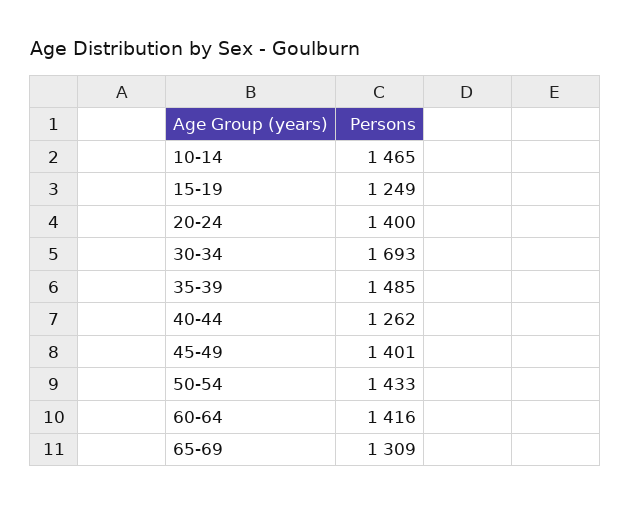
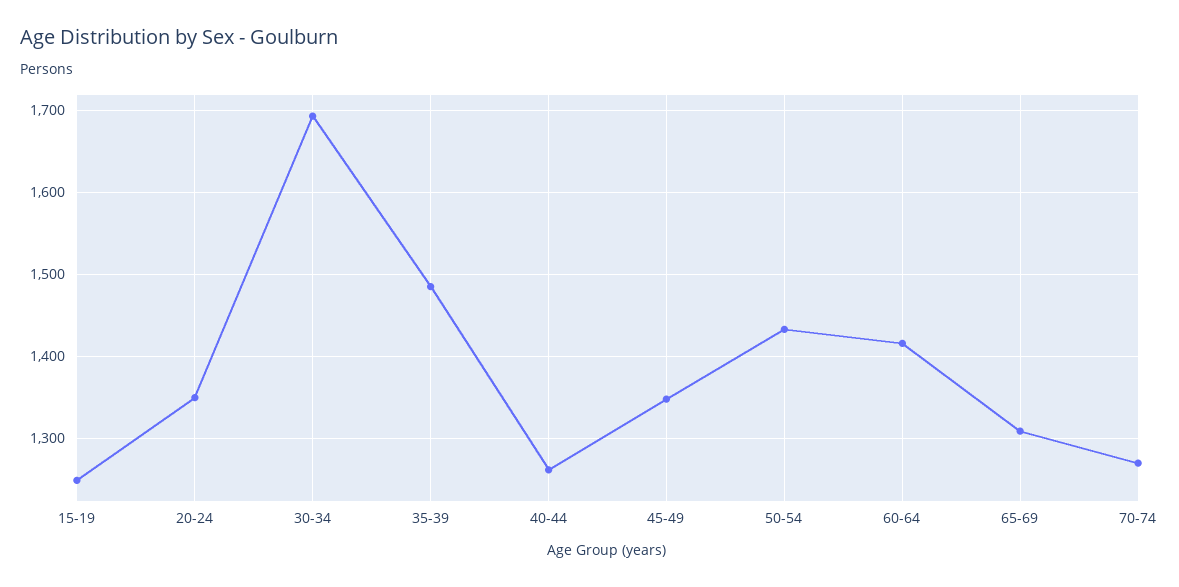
10-14: 1465 -> none
20-24: 1400 -> 1350
45-49: 1401 -> 1350
70-74: none -> 1270

